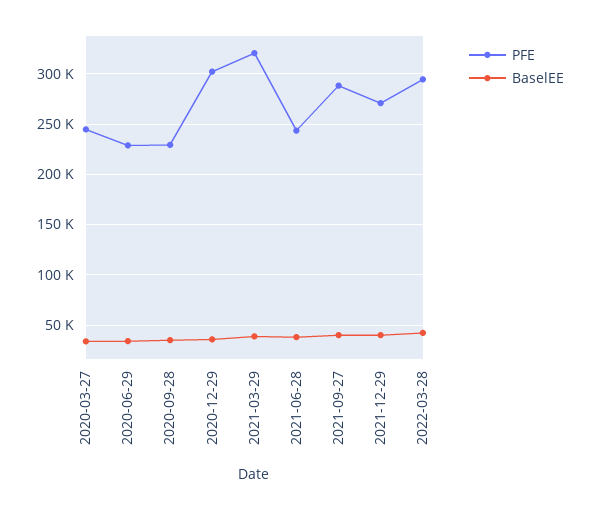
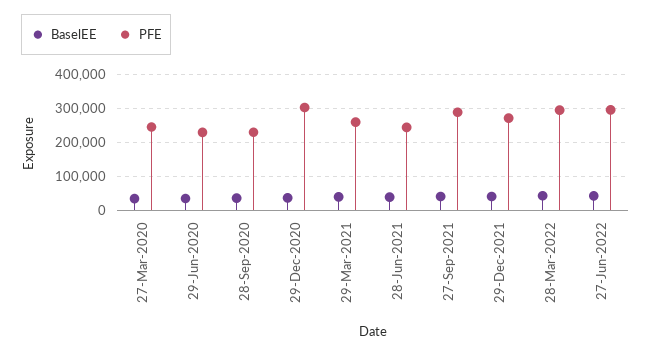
PFE, 2021-03-29: 320000 -> 260000
BaselEE, 27-Jun-2022: none -> 40000
PFE, 27-Jun-2022: none -> 300000

